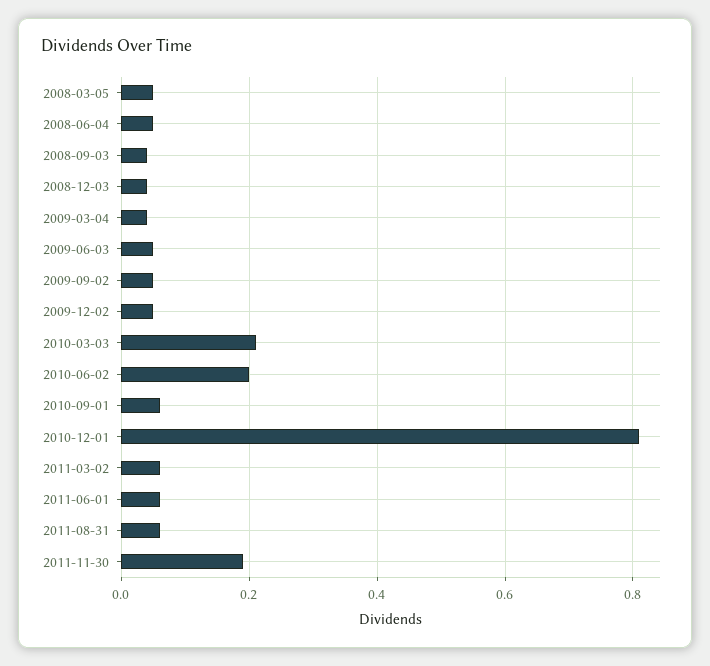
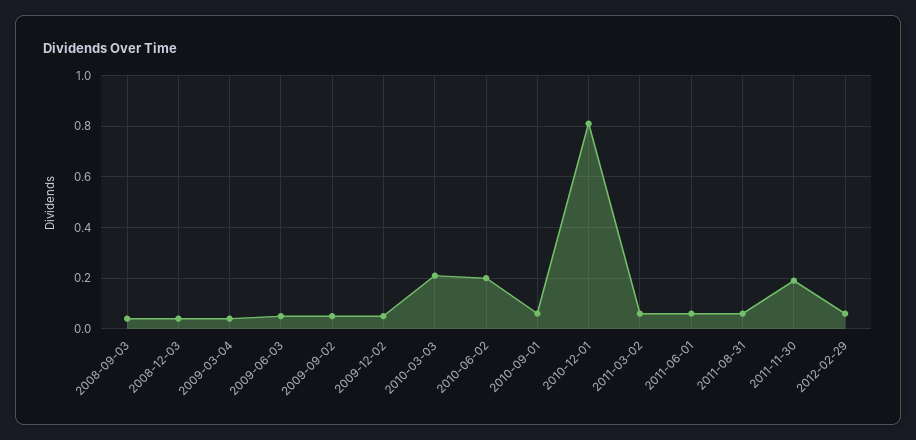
2008-03-05: 0.05 -> none
2008-06-04: 0.05 -> none
2012-02-29: none -> 0.05

